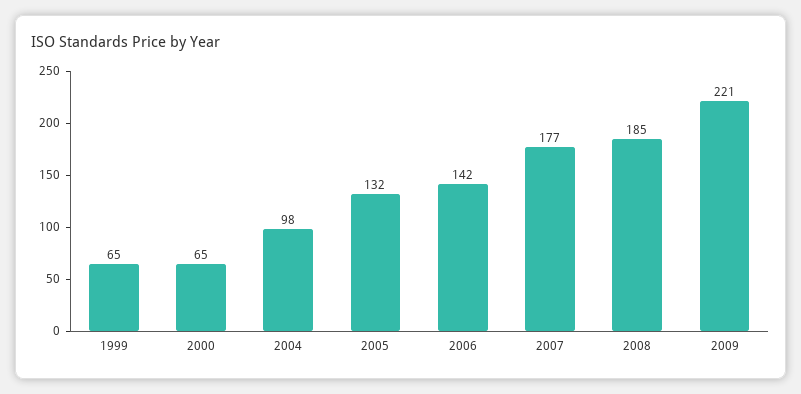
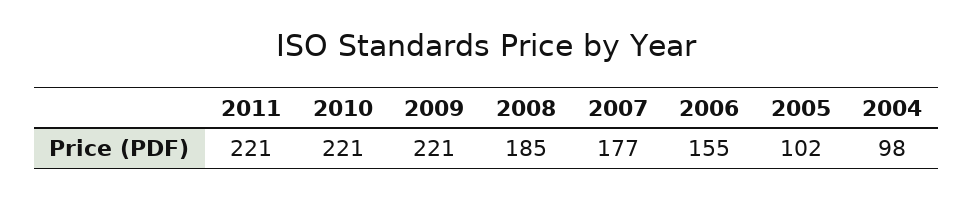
1999: 65 -> none
2000: 65 -> none
2005: 132 -> 102
2006: 142 -> 155
2011: none -> 221
2010: none -> 221

